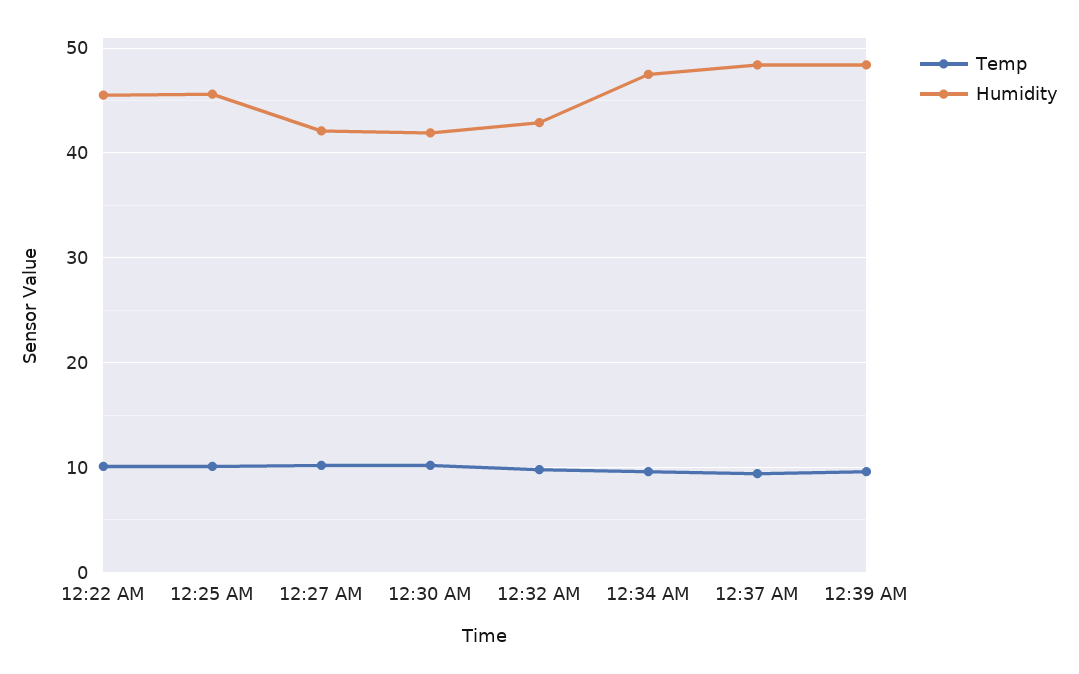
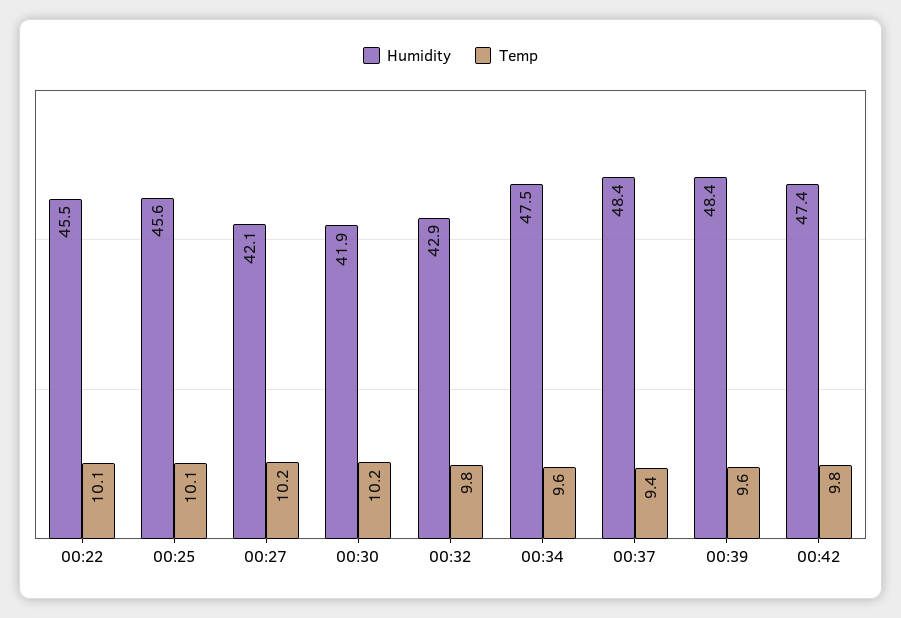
Humidity, 00:42: none -> 47.4
Temp, 00:42: none -> 9.8

